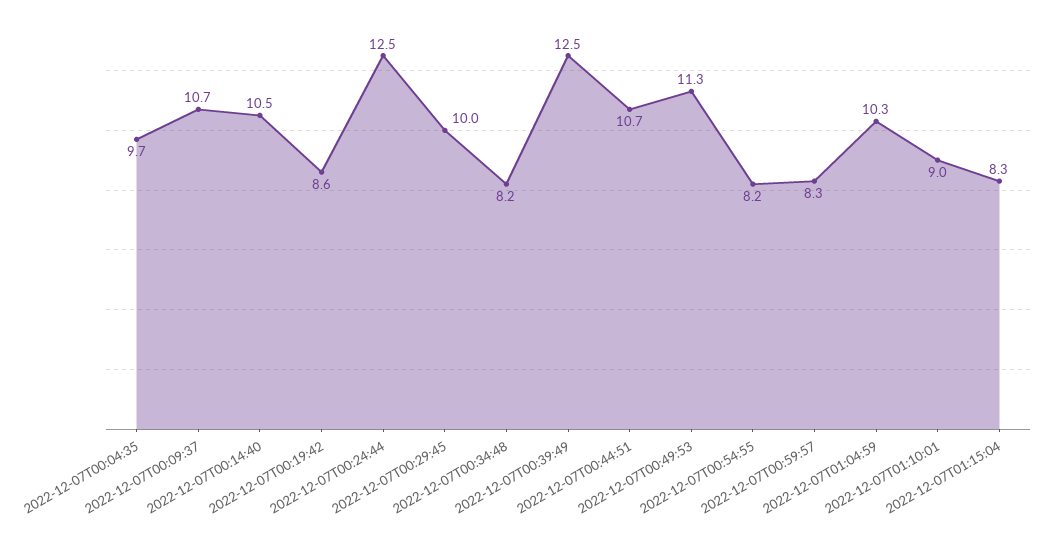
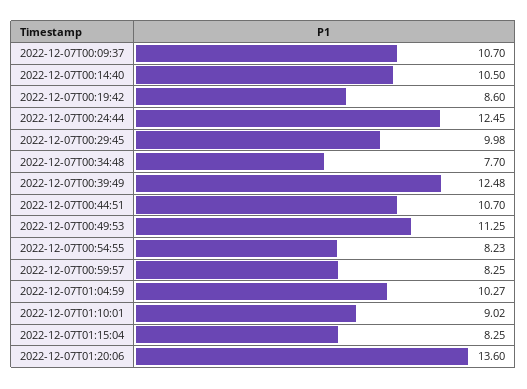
2022-12-07T00:04:35: 9.7 -> none
2022-12-07T00:34:48: 8.2 -> 7.7
2022-12-07T01:20:06: none -> 13.6

